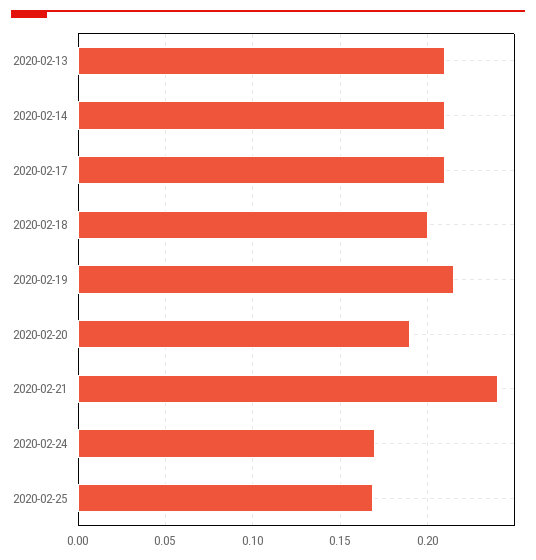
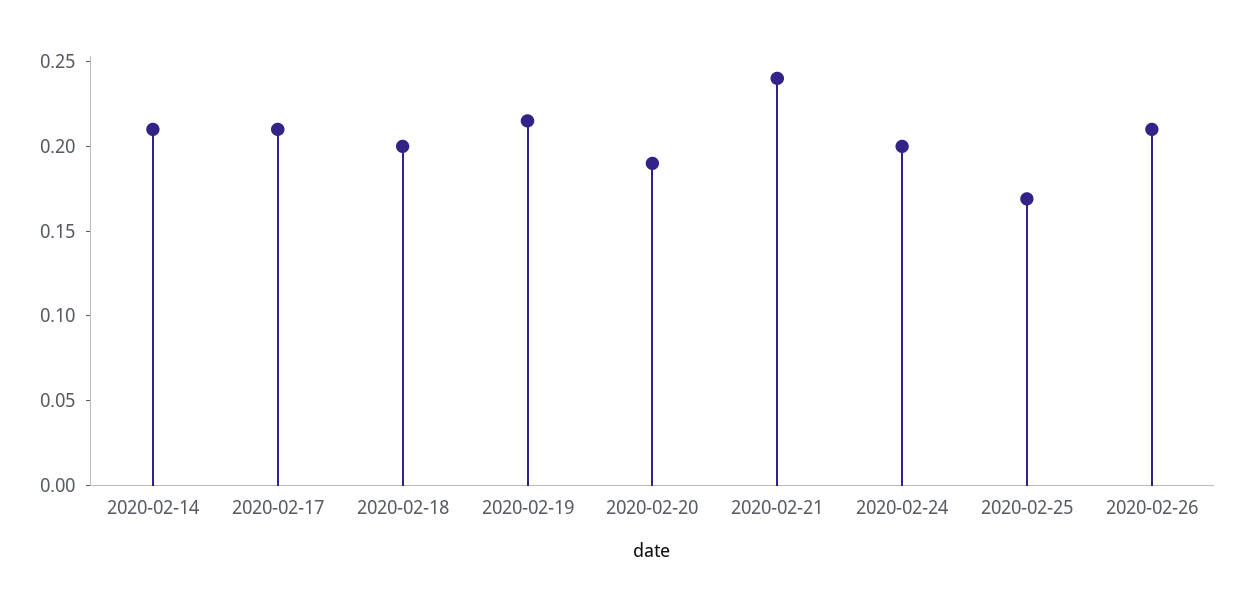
2020-02-13: 0.21 -> none
2020-02-24: 0.17 -> 0.2
2020-02-26: none -> 0.21

